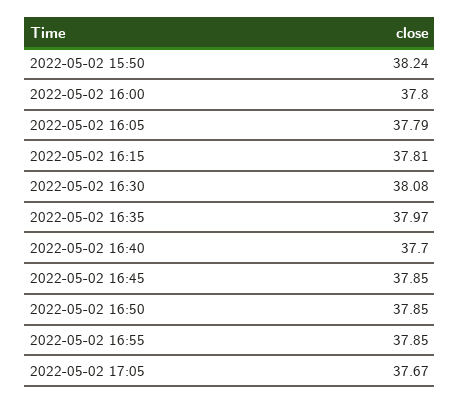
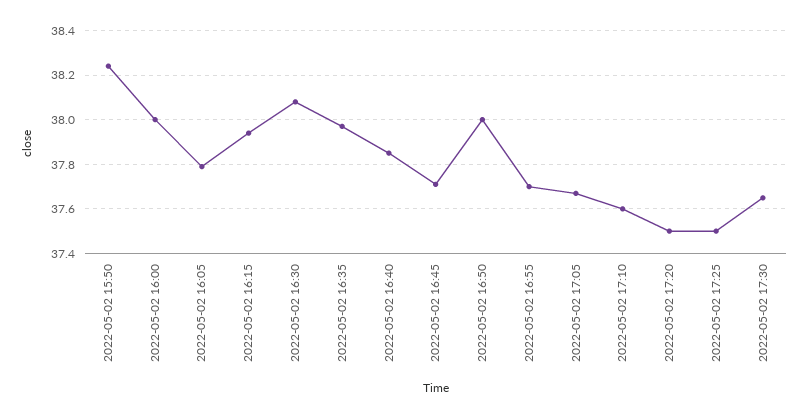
2022-05-02 16:00: 37.8 -> 38
2022-05-02 16:15: 37.81 -> 37.95
2022-05-02 16:40: 37.7 -> 37.85
2022-05-02 16:45: 37.85 -> 37.7
2022-05-02 16:50: 37.85 -> 38
2022-05-02 16:55: 37.85 -> 37.7
2022-05-02 17:10: none -> 37.6
2022-05-02 17:20: none -> 37.5
2022-05-02 17:25: none -> 37.5
2022-05-02 17:30: none -> 37.65

